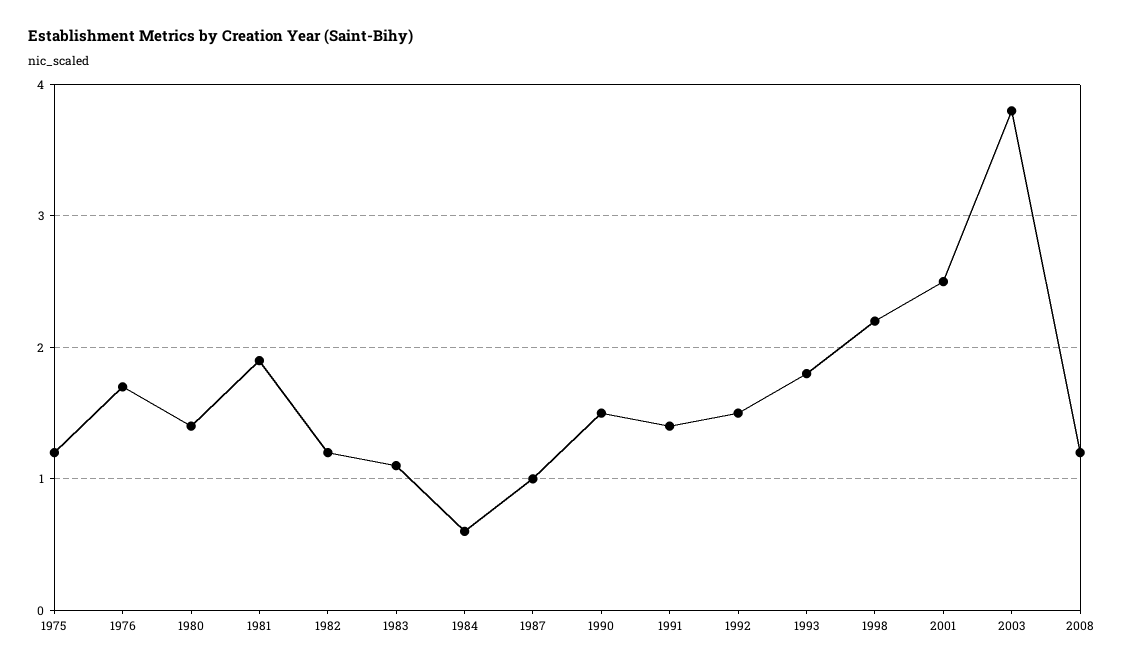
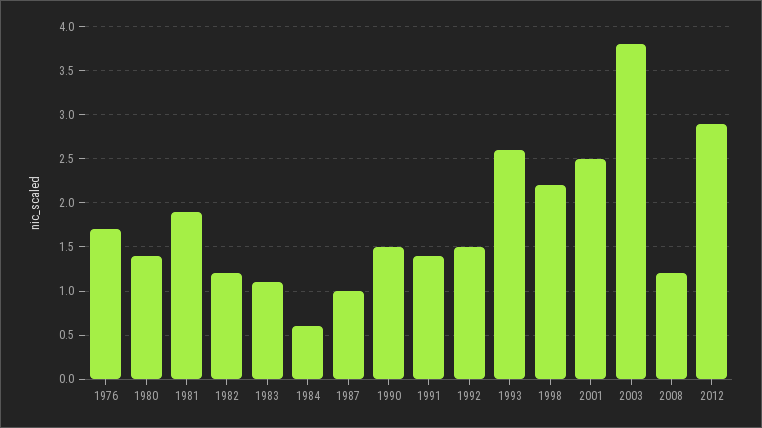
1975: 1.2 -> none
1993: 1.8 -> 2.6
2012: none -> 2.9

